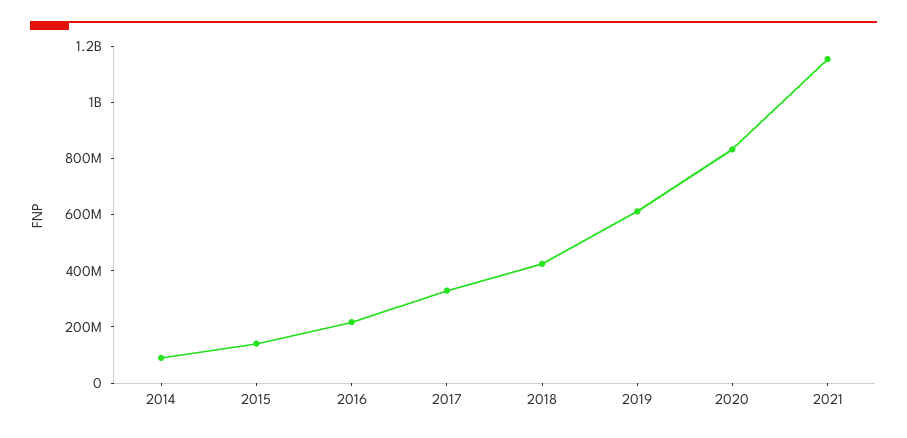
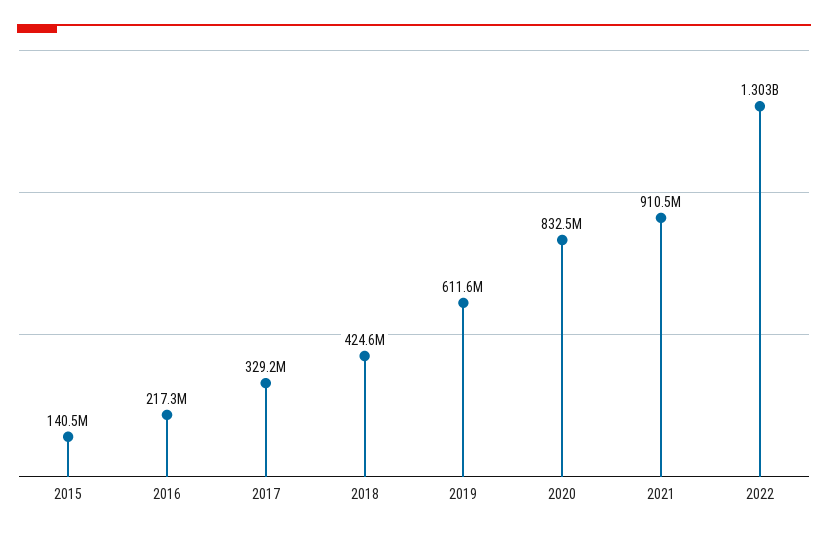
2014: 100000000 -> none
2021: 1150000000 -> 910500000
2022: none -> 1303000000

